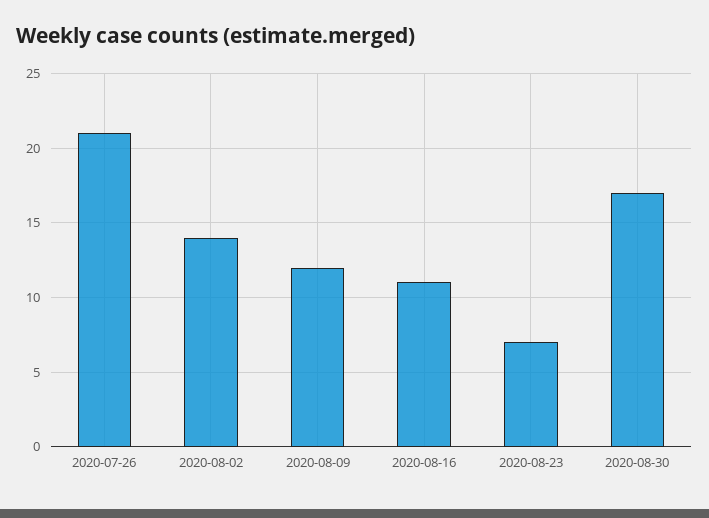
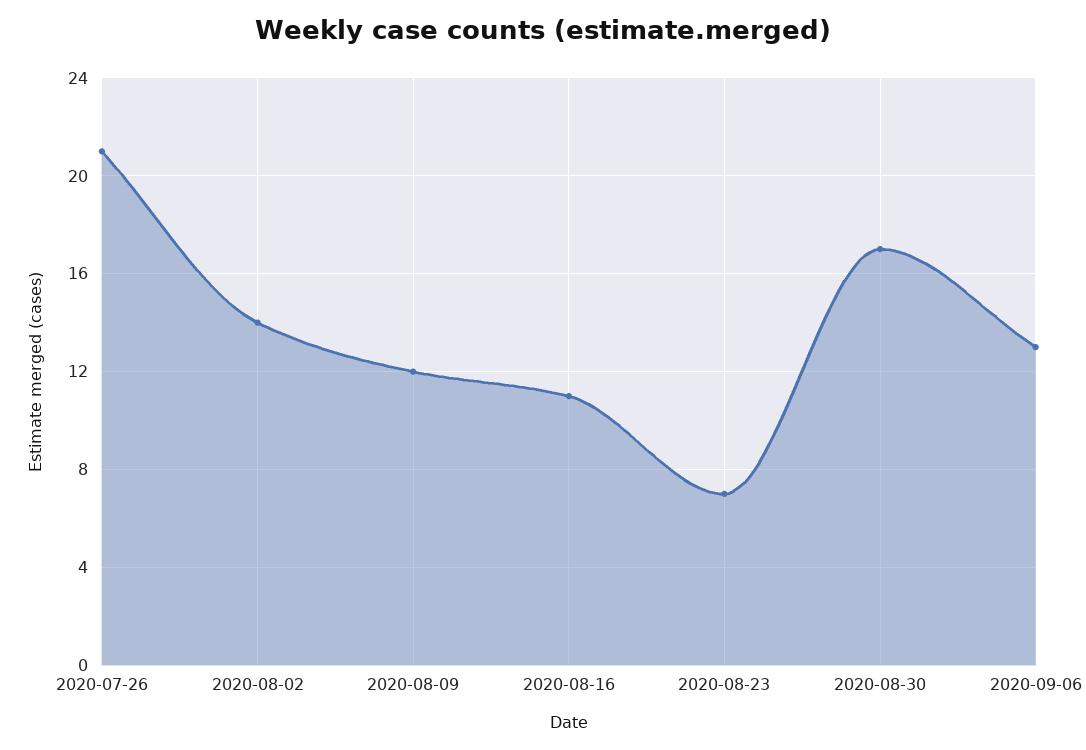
2020-09-06: none -> 13

